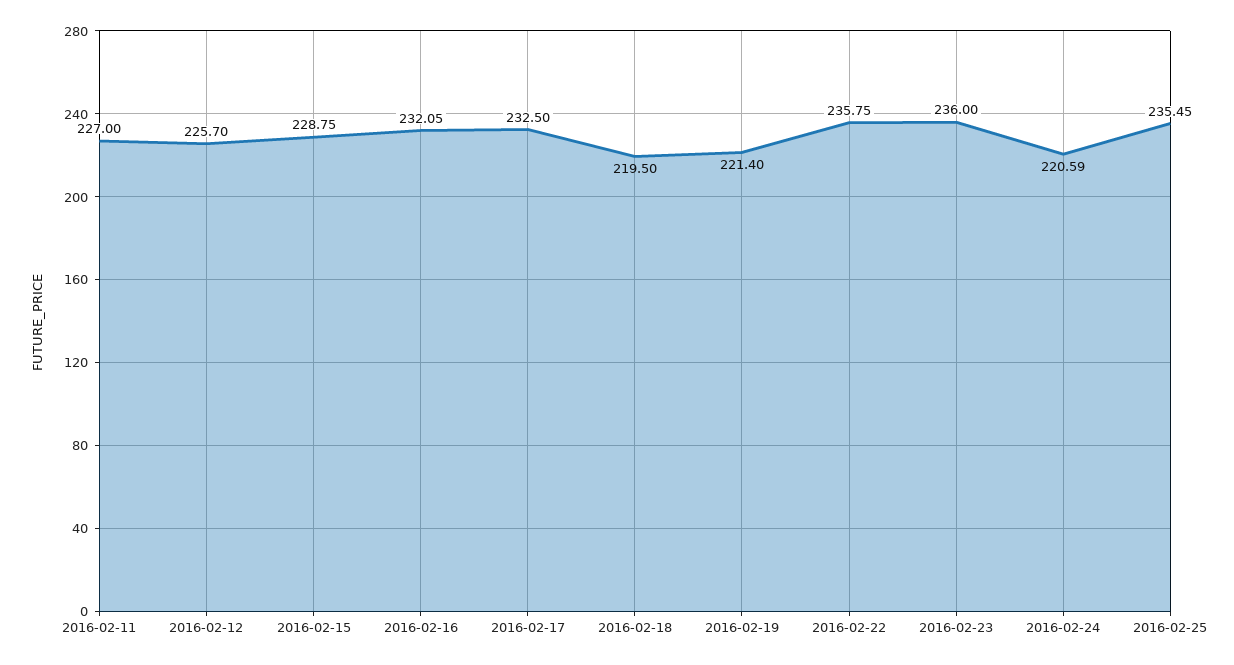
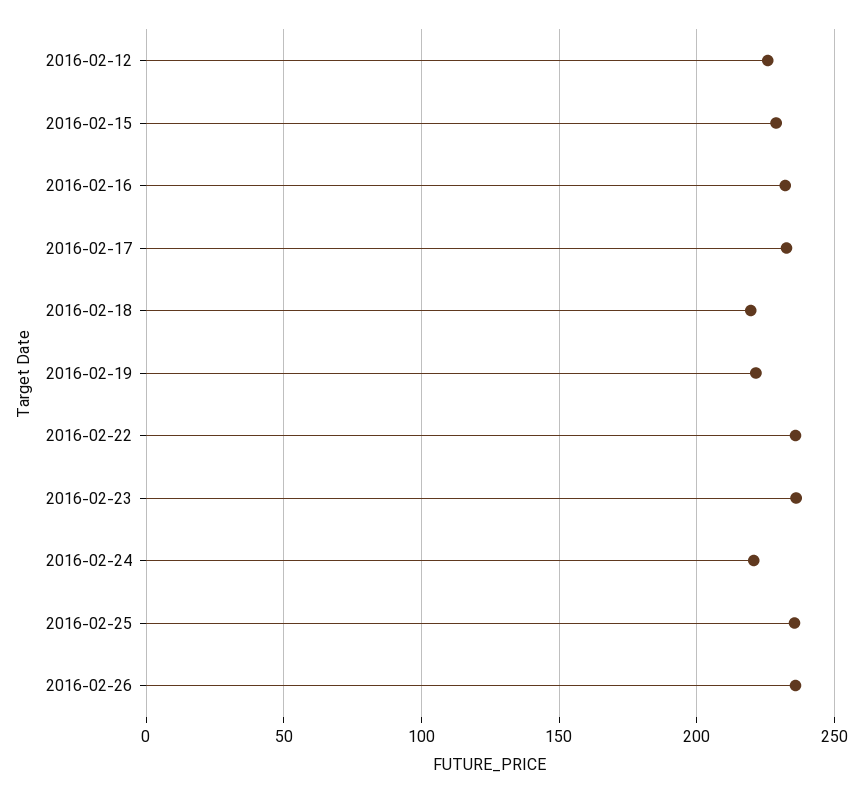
2016-02-11: 227 -> none
2016-02-26: none -> 235

